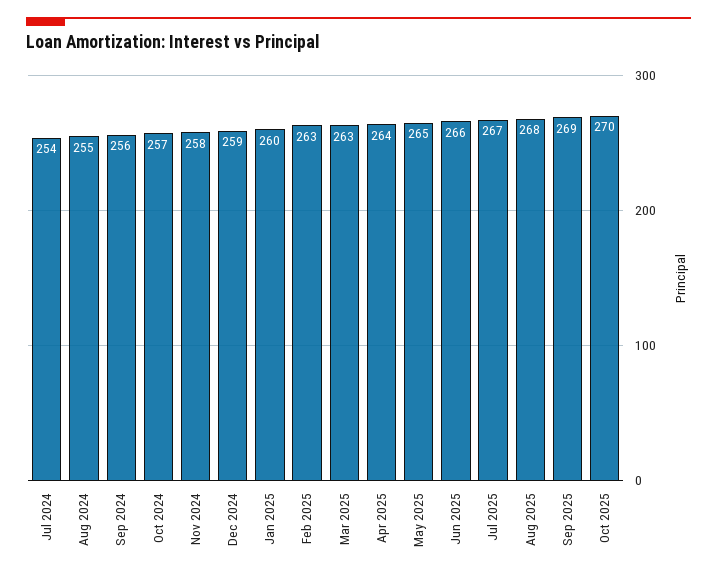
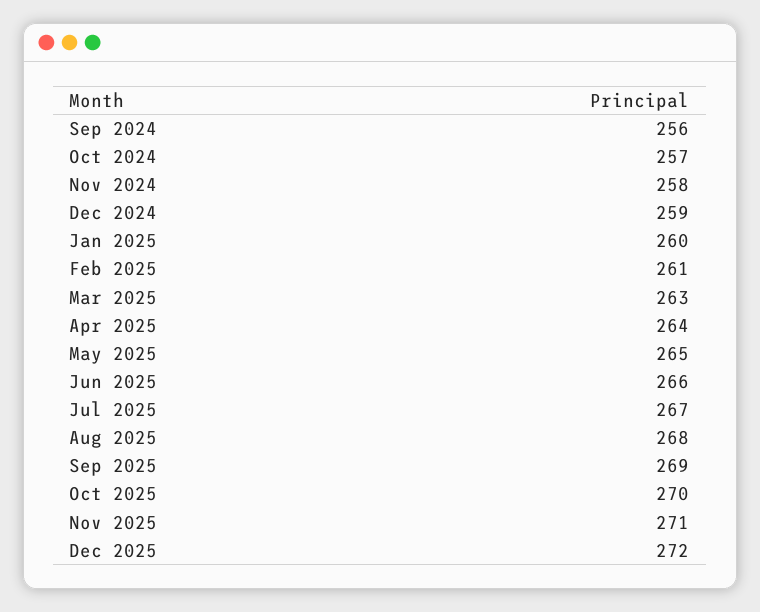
Jul 2024: 254 -> none
Aug 2024: 255 -> none
Feb 2025: 263 -> 261
Nov 2025: none -> 271
Dec 2025: none -> 272

